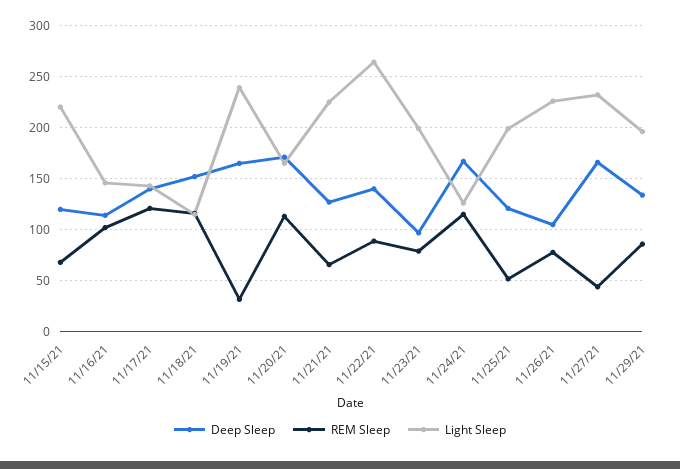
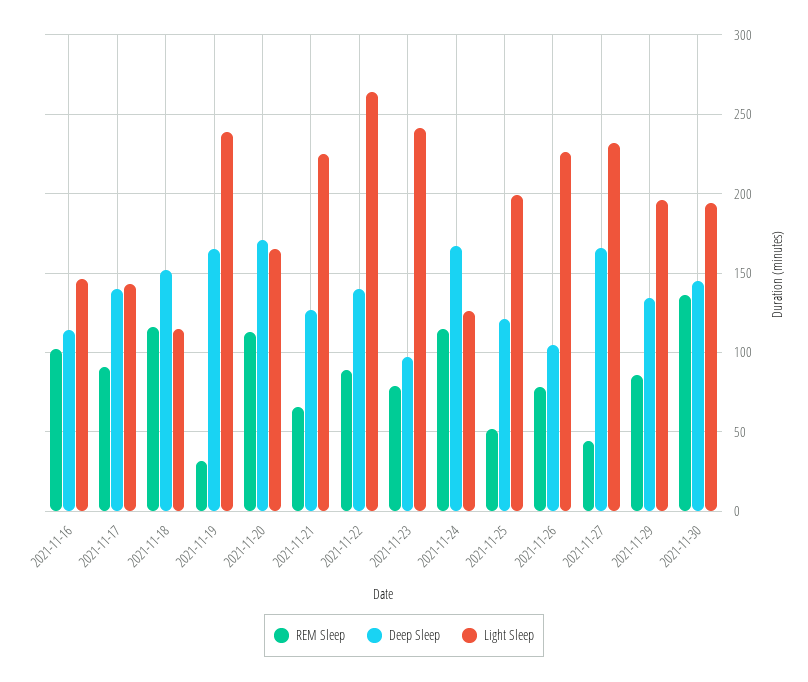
Deep Sleep, 11/15/21: 120 -> none
REM Sleep, 11/15/21: 70 -> none
Light Sleep, 11/15/21: 220 -> none
REM Sleep, 11/17/21: 120 -> 90
Light Sleep, 11/23/21: 200 -> 240
REM Sleep, 2021-11-30: none -> 135
Deep Sleep, 2021-11-30: none -> 145
Light Sleep, 2021-11-30: none -> 195

